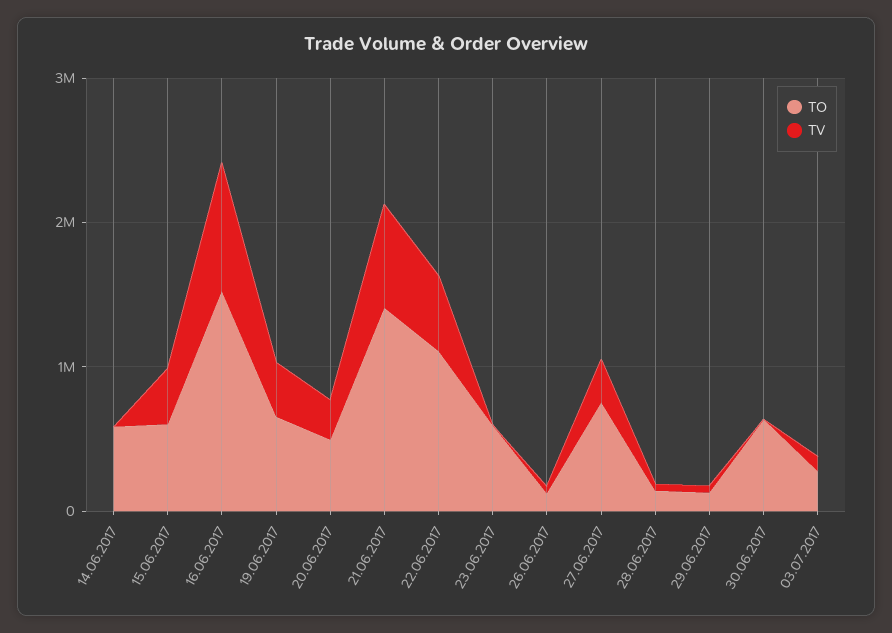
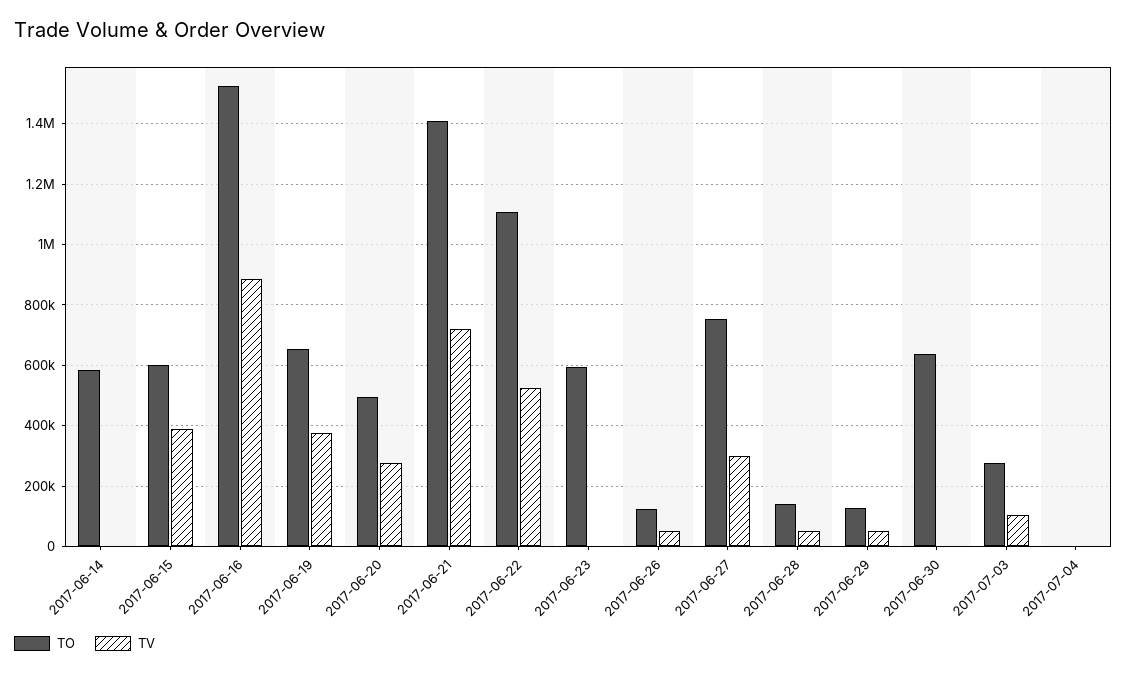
TO, 2017-07-04: none -> 0
TV, 2017-07-04: none -> 0

